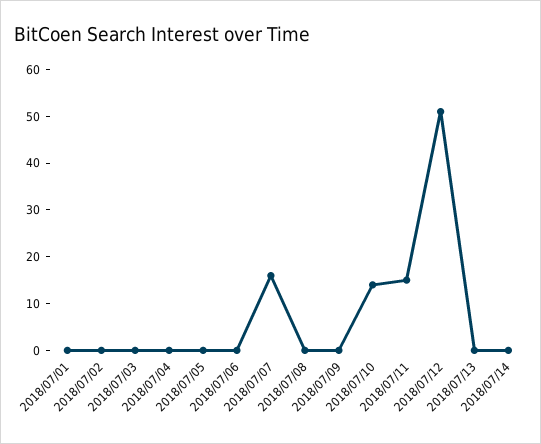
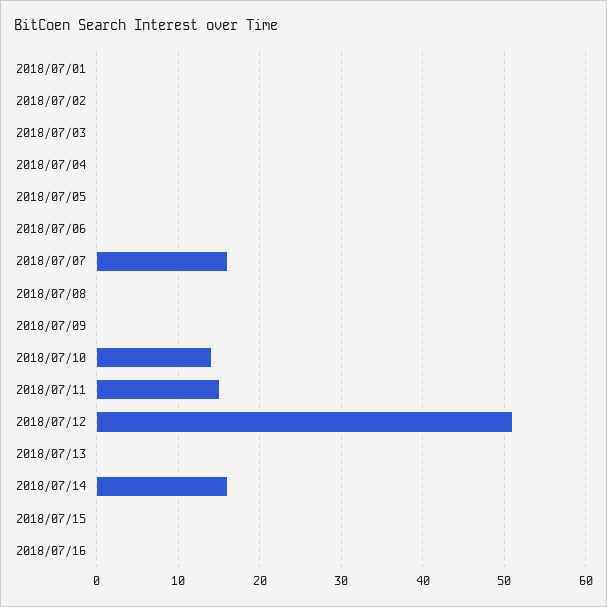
2018/07/14: 0 -> 16
2018/07/15: none -> 0
2018/07/16: none -> 0

